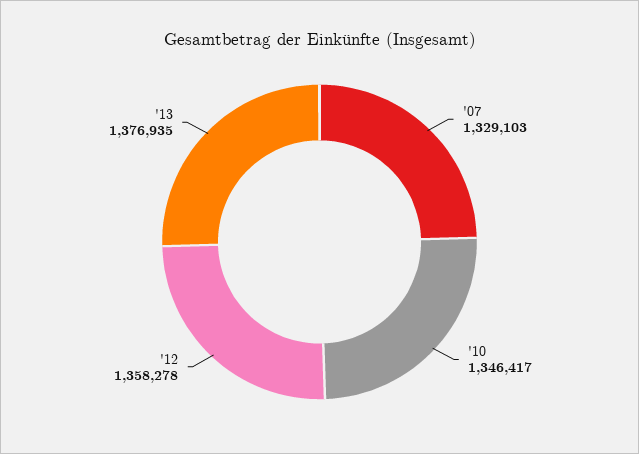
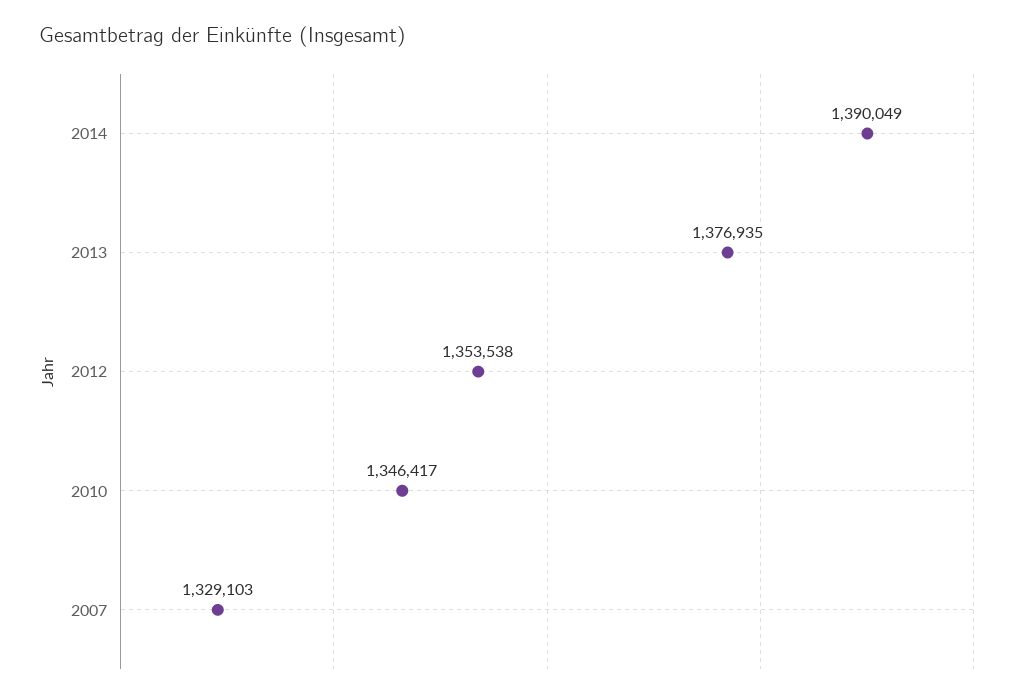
'12: 1358278 -> 1353538
2014: none -> 1390049

